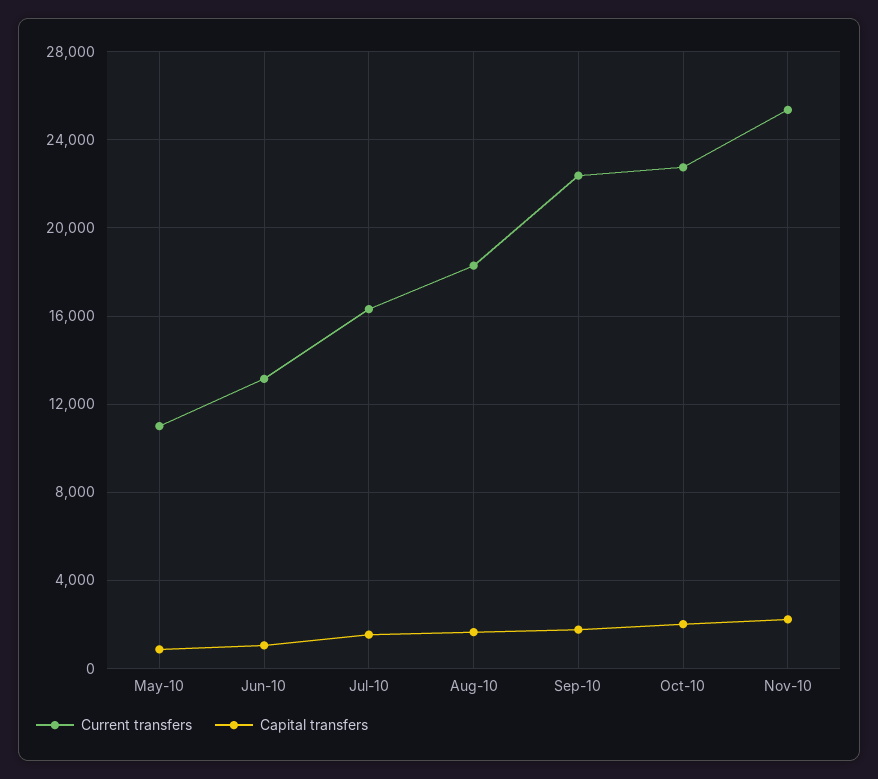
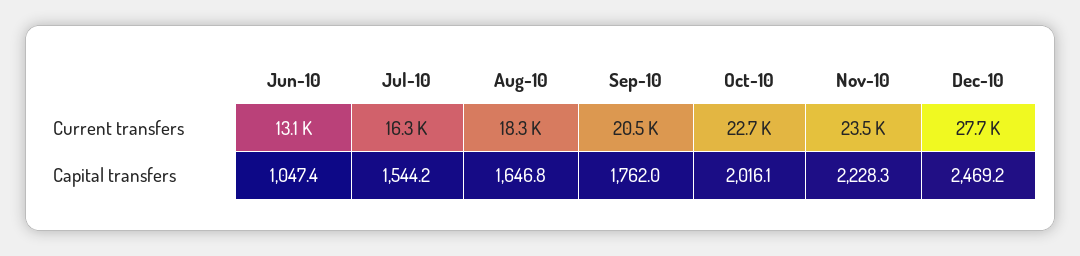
Current transfers, May-10: 11000 -> none
Capital transfers, May-10: 1000 -> none
Current transfers, Sep-10: 22500 -> 20500
Current transfers, Nov-10: 25500 -> 23500
Current transfers, Dec-10: none -> 27700
Capital transfers, Dec-10: none -> 2469.2

